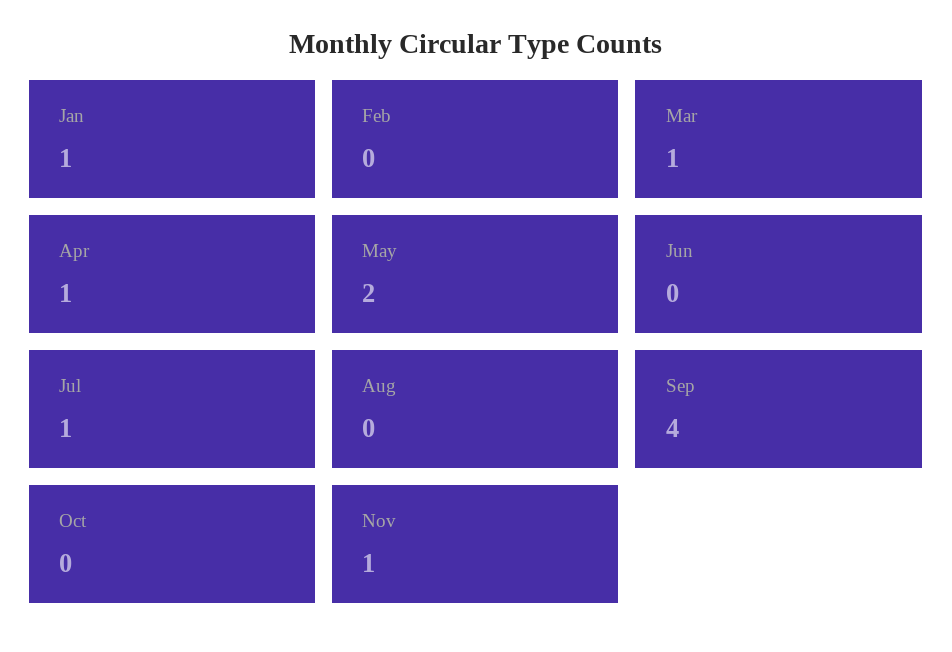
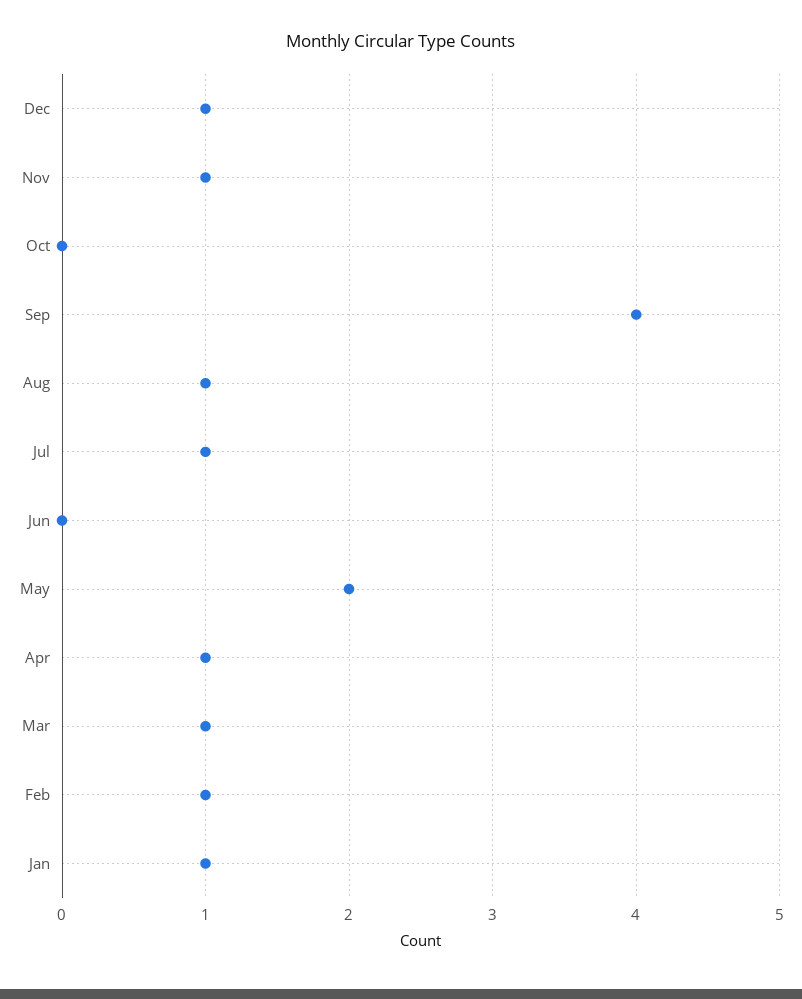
Feb: 0 -> 1
Aug: 0 -> 1
Dec: none -> 1

